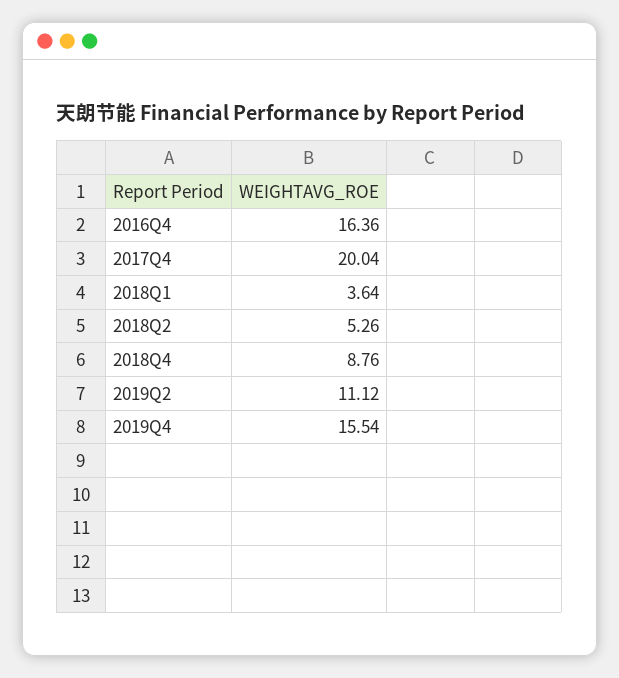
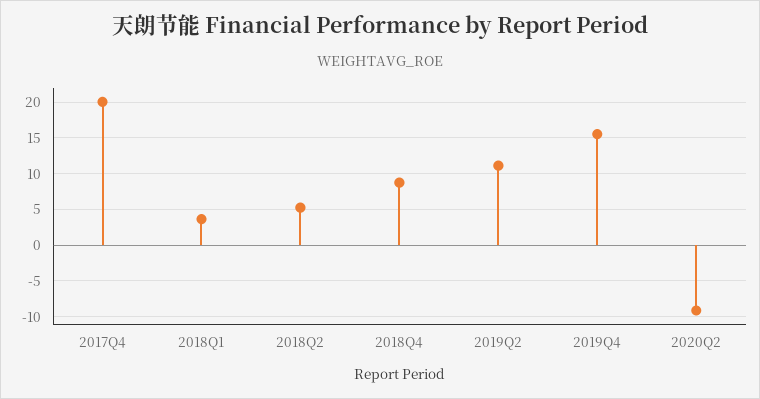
2016Q4: 16.36 -> none
2020Q2: none -> -9

